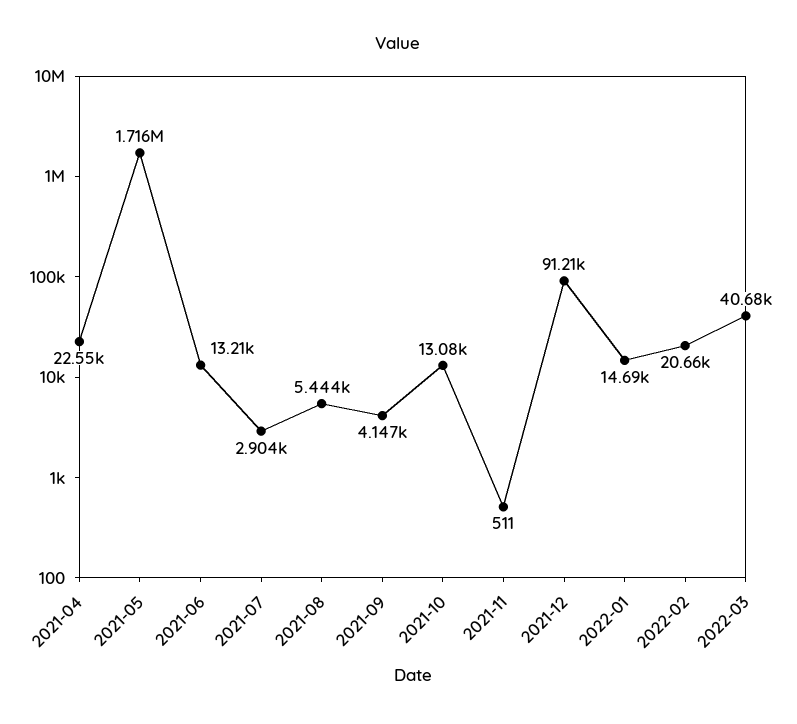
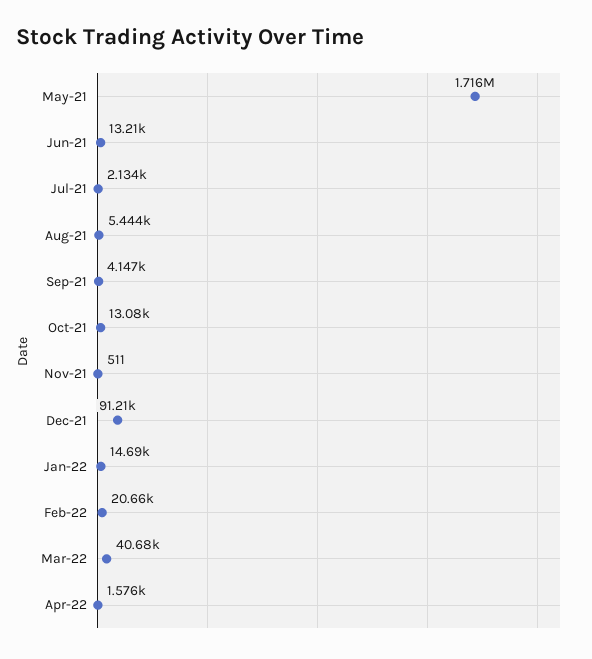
2021-04: 22550 -> none
2021-07: 2904 -> 2134
Apr-22: none -> 1576

